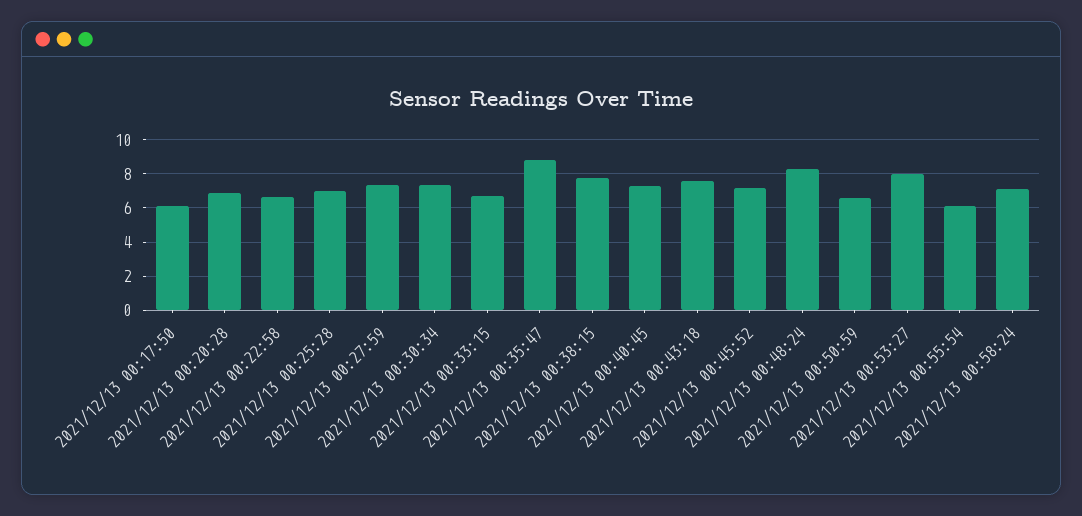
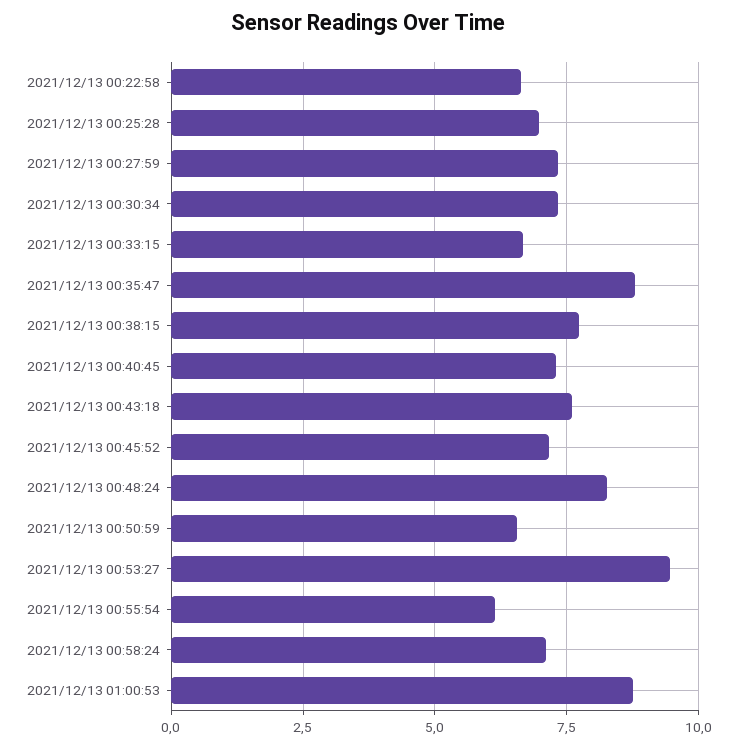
2021/12/13 00:17:50: 6 -> none
2021/12/13 00:20:28: 7 -> none
2021/12/13 00:53:27: 8 -> 9.5
2021/12/13 01:00:53: none -> 8.75

